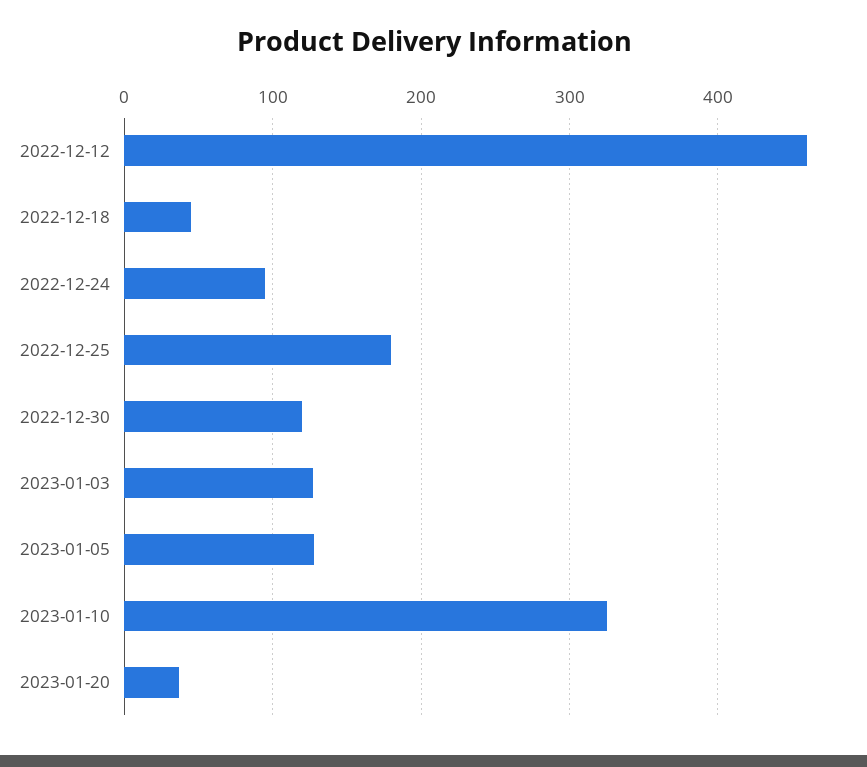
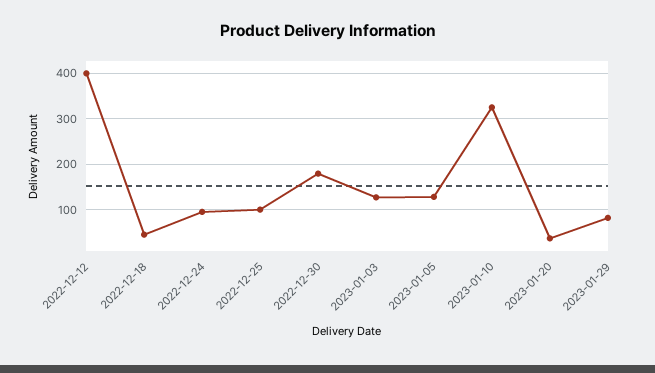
2022-12-12: 460 -> 400
2022-12-25: 180 -> 100
2022-12-30: 120 -> 180
2023-01-29: none -> 80

